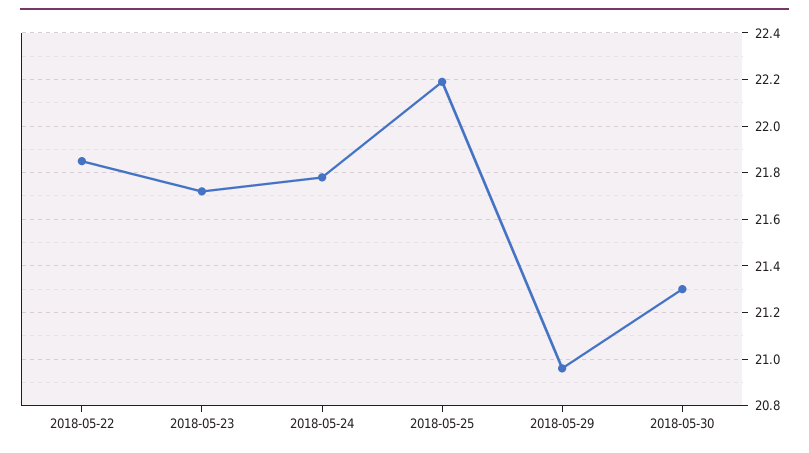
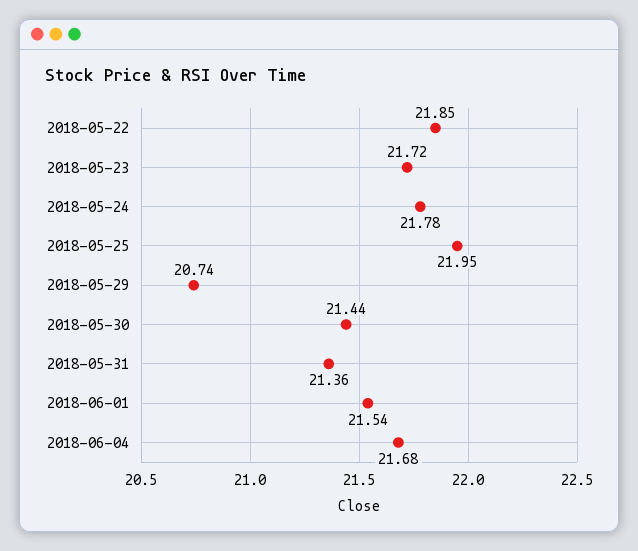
2018-05-25: 22.2 -> 21.95
2018-05-29: 20.95 -> 20.74
2018-05-30: 21.3 -> 21.44
2018-05-31: none -> 21.36
2018-06-01: none -> 21.54
2018-06-04: none -> 21.68

